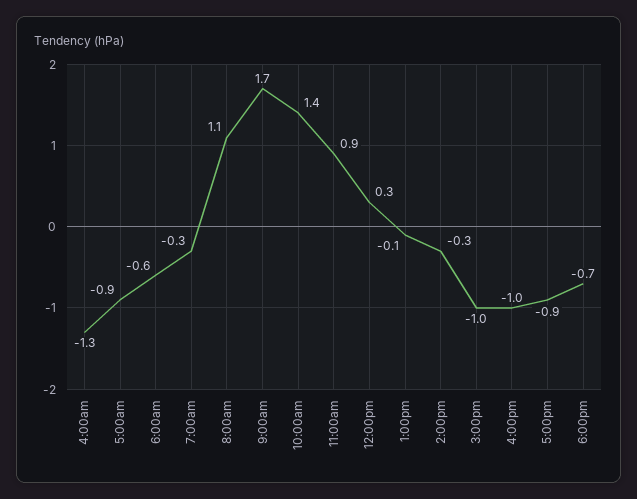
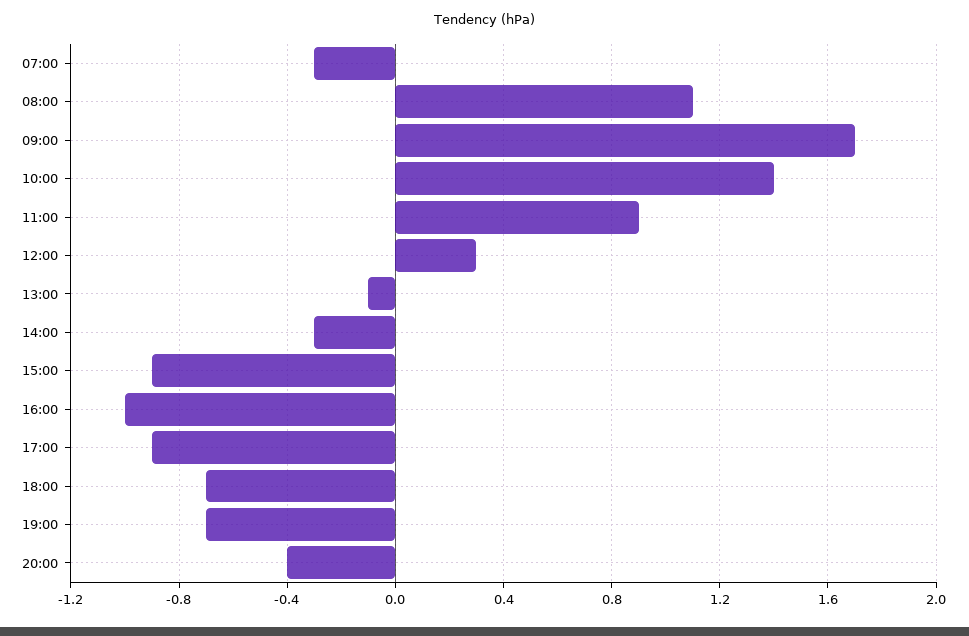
4:00am: -1.3 -> none
5:00am: -0.9 -> none
6:00am: -0.6 -> none
3:00pm: -1 -> -0.9
19:00: none -> -0.7
20:00: none -> -0.4

